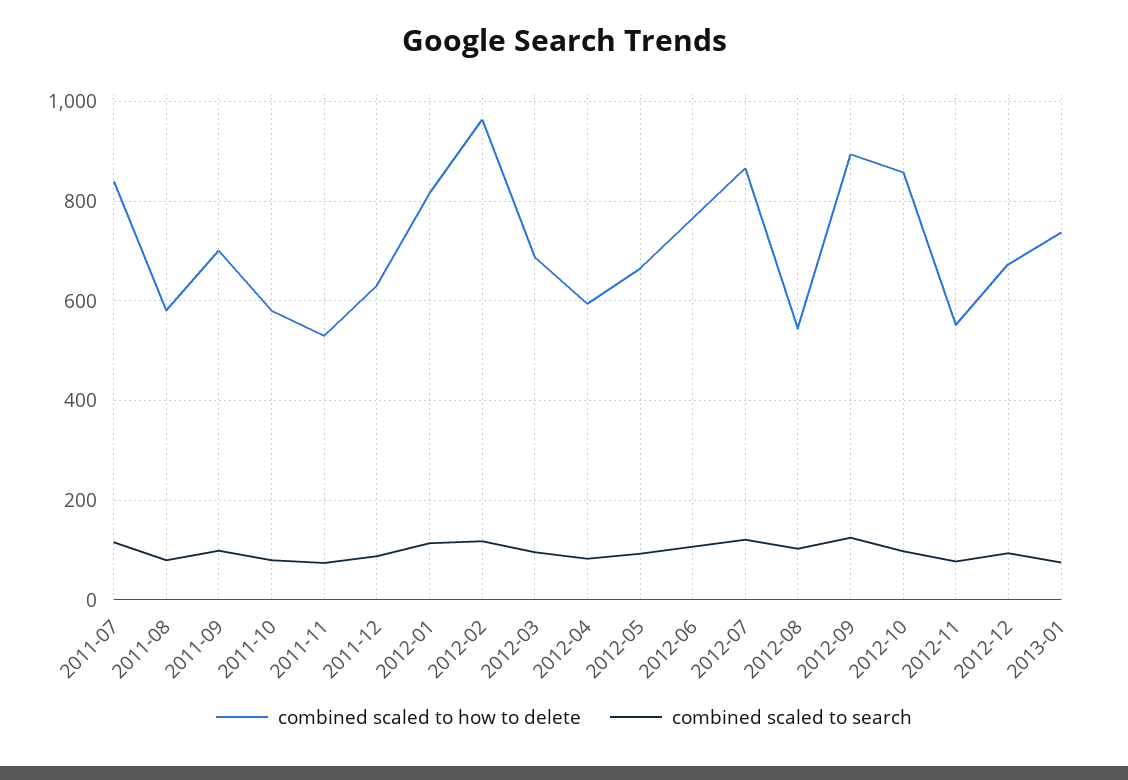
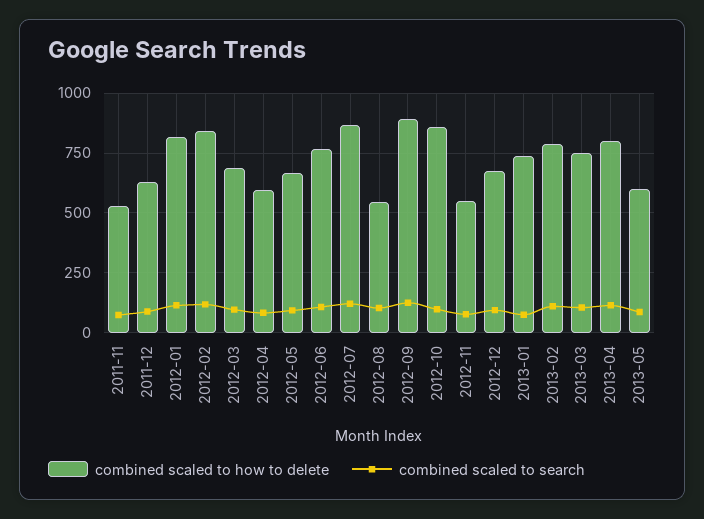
combined scaled to how to delete, 2011-07: 840 -> none
combined scaled to search, 2011-07: 120 -> none
combined scaled to how to delete, 2011-08: 580 -> none
combined scaled to search, 2011-08: 80 -> none
combined scaled to how to delete, 2011-09: 700 -> none
combined scaled to search, 2011-09: 100 -> none
combined scaled to how to delete, 2011-10: 580 -> none
combined scaled to search, 2011-10: 80 -> none
combined scaled to how to delete, 2012-02: 960 -> 850
combined scaled to how to delete, 2013-02: none -> 800
combined scaled to search, 2013-02: none -> 100
combined scaled to how to delete, 2013-03: none -> 750
combined scaled to search, 2013-03: none -> 100
combined scaled to how to delete, 2013-04: none -> 800
combined scaled to search, 2013-04: none -> 100
combined scaled to how to delete, 2013-05: none -> 600
combined scaled to search, 2013-05: none -> 100

